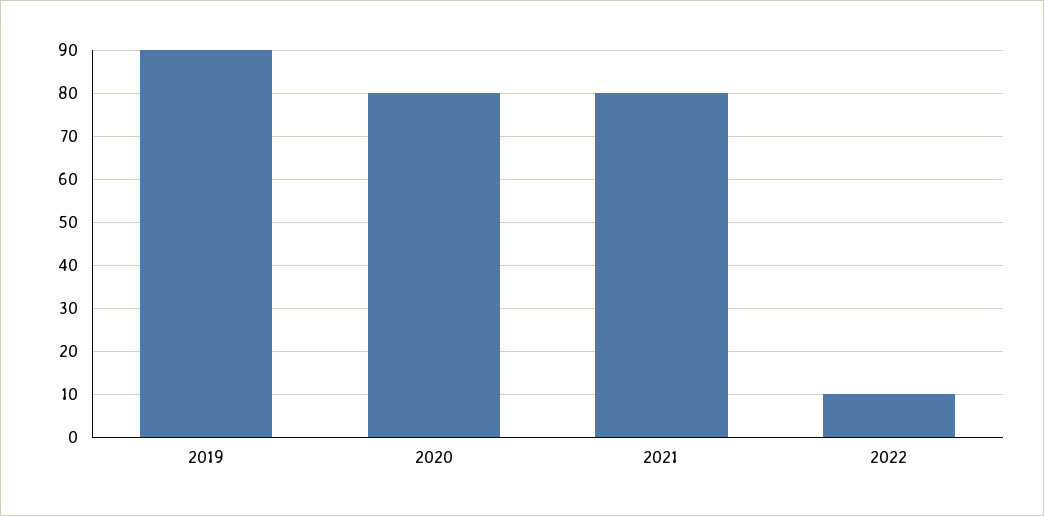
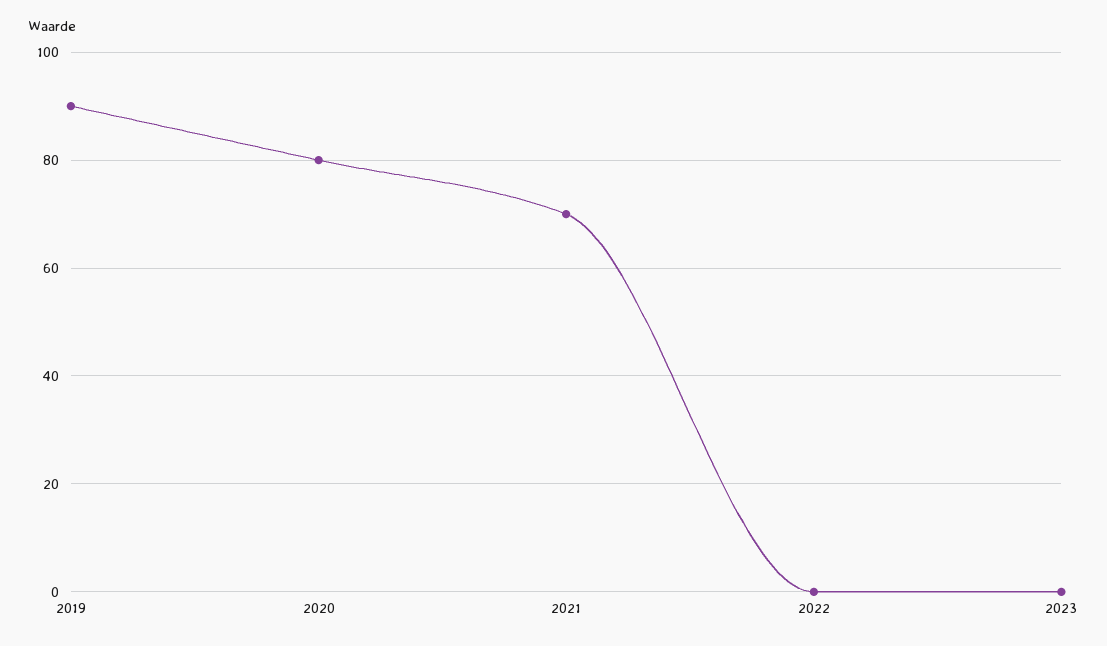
2021: 80 -> 70
2022: 10 -> 0
2023: none -> 0

